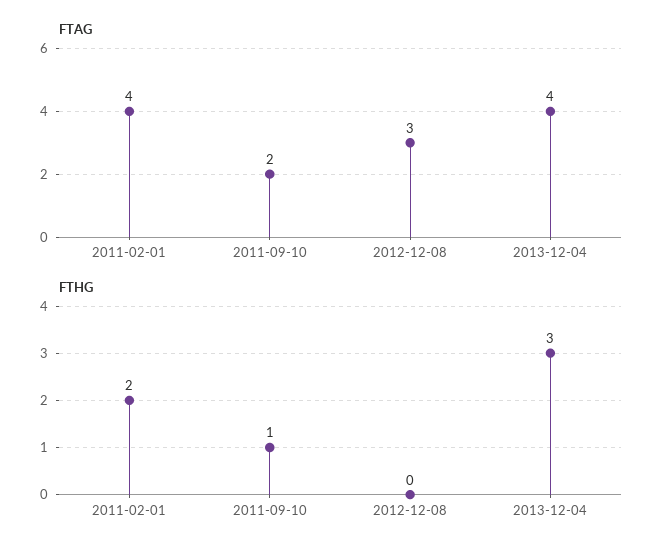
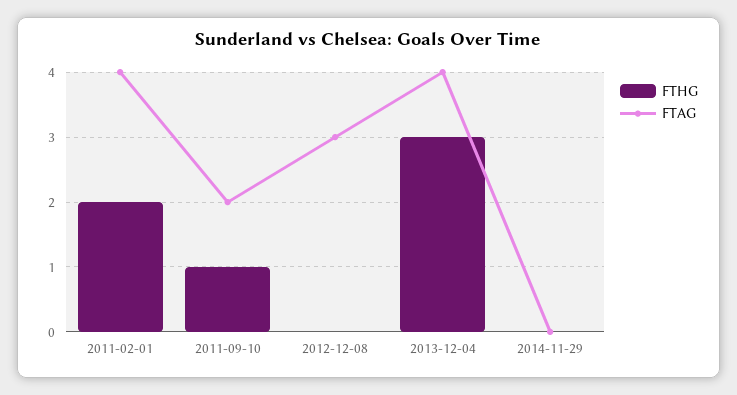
FTHG, 2014-11-29: none -> 0
FTAG, 2014-11-29: none -> 0

